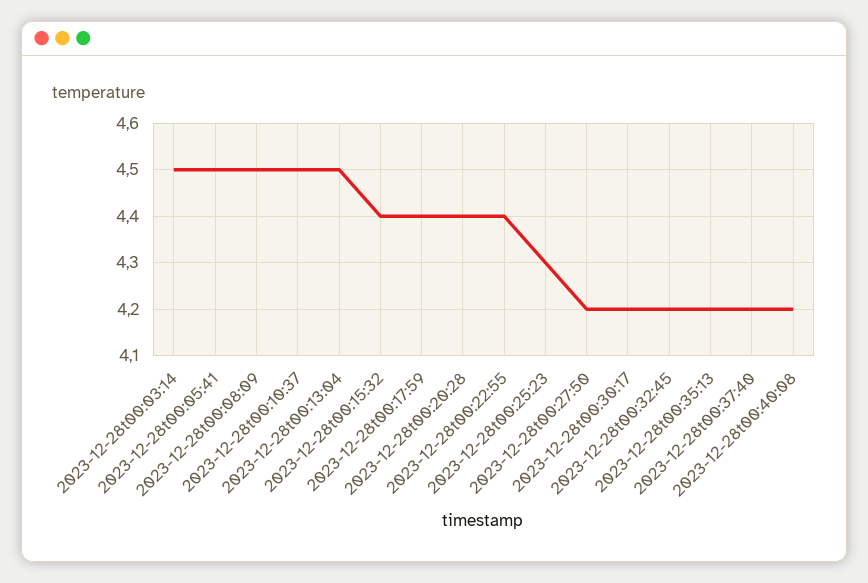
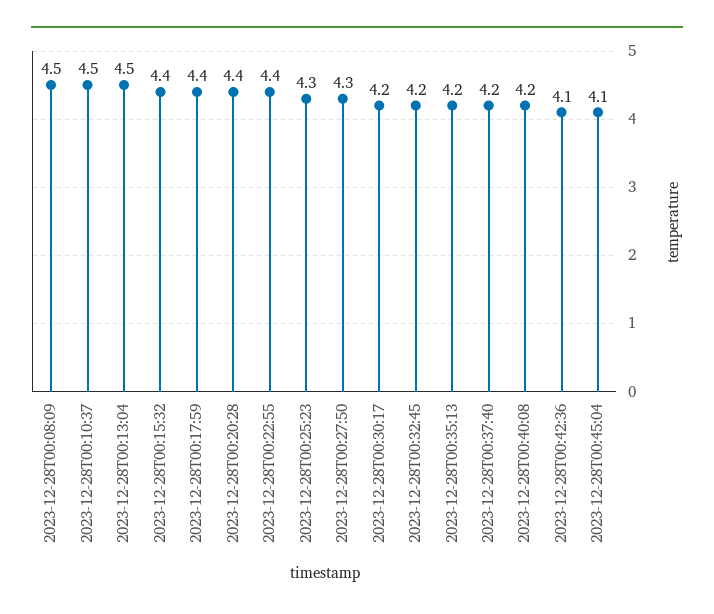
2023-12-28t00:03:14: 4.5 -> none
2023-12-28t00:05:41: 4.5 -> none
2023-12-28t00:27:50: 4.2 -> 4.3
2023-12-28T00:42:36: none -> 4.1
2023-12-28T00:45:04: none -> 4.1

